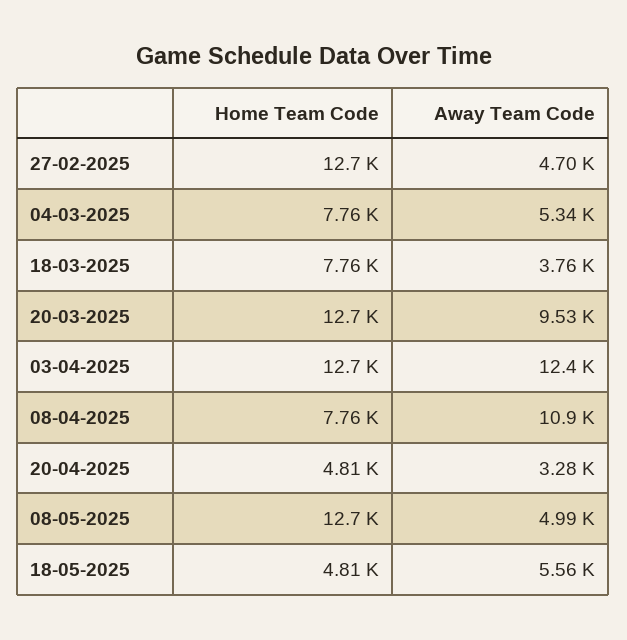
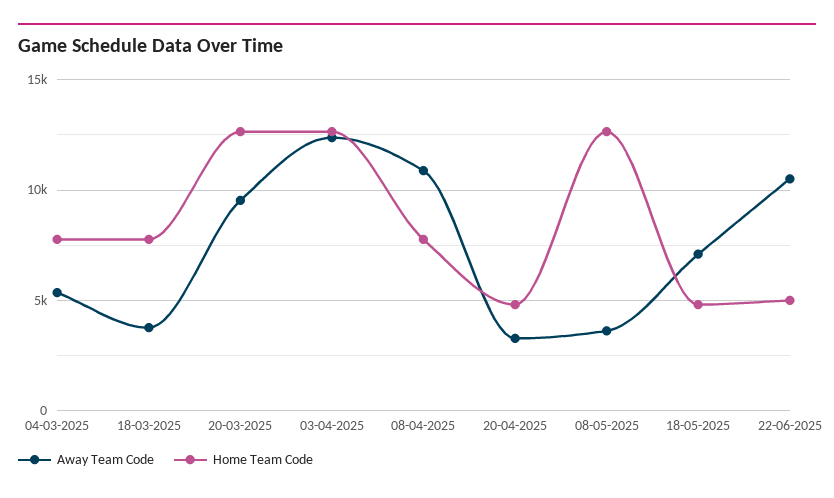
Home Team Code, 27-02-2025: 12700 -> none
Away Team Code, 27-02-2025: 4700 -> none
Away Team Code, 08-05-2025: 4990 -> 3500
Away Team Code, 18-05-2025: 5560 -> 7000
Away Team Code, 22-06-2025: none -> 10500
Home Team Code, 22-06-2025: none -> 5000

